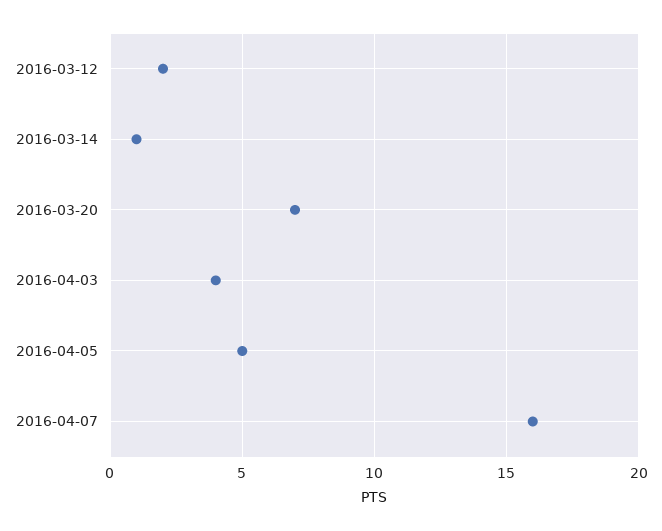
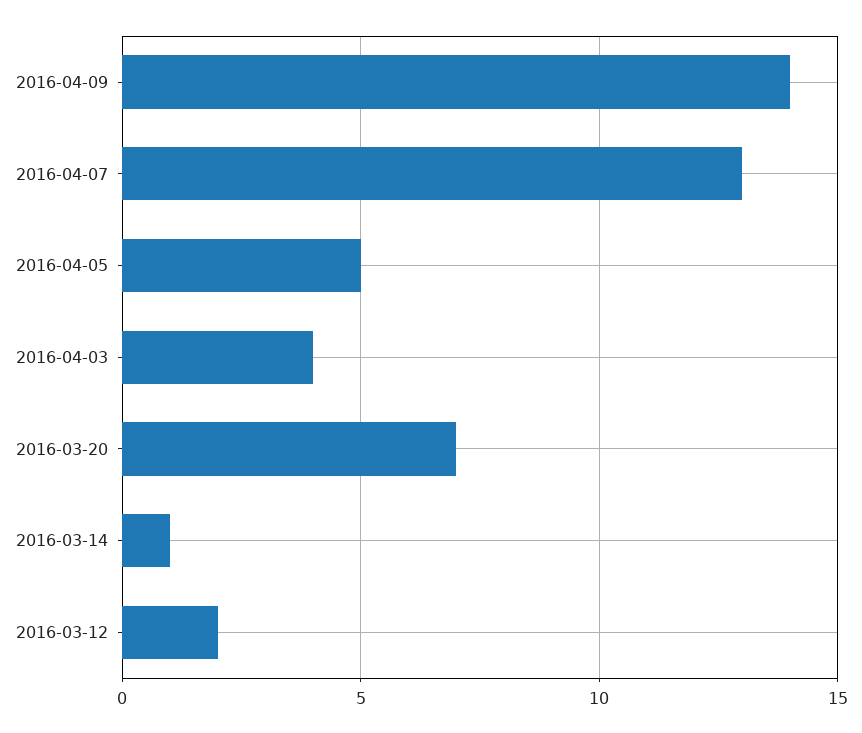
2016-04-07: 16 -> 13
2016-04-09: none -> 14

